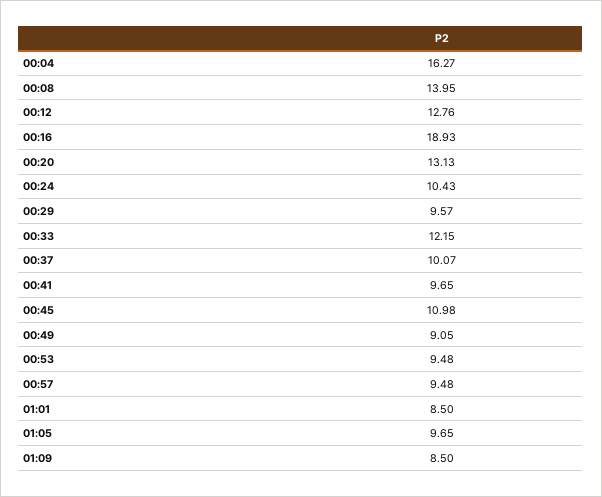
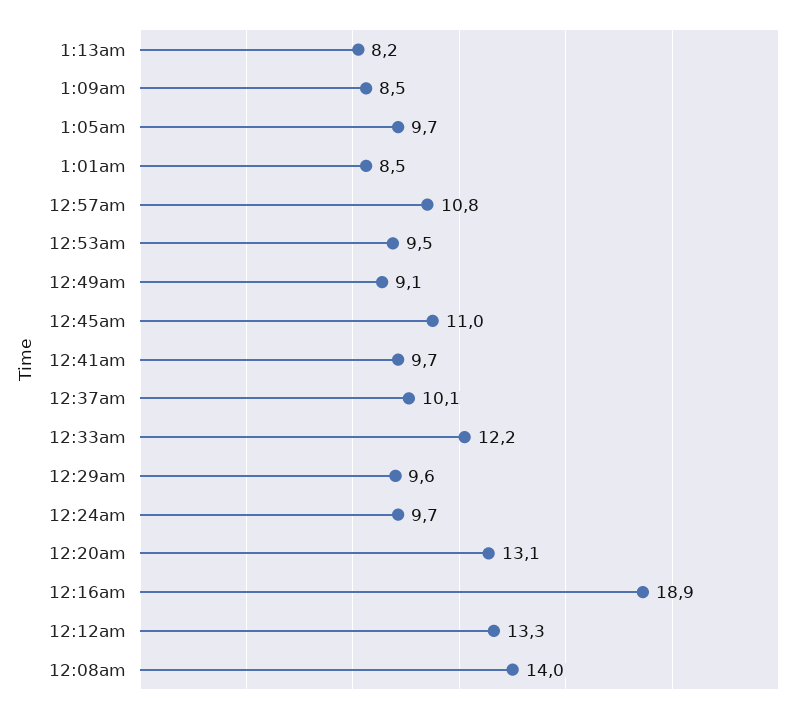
00:04: 16.27 -> none
00:12: 12.76 -> 13.3
00:24: 10.43 -> 9.7
00:57: 9.48 -> 10.8
1:13am: none -> 8.2

